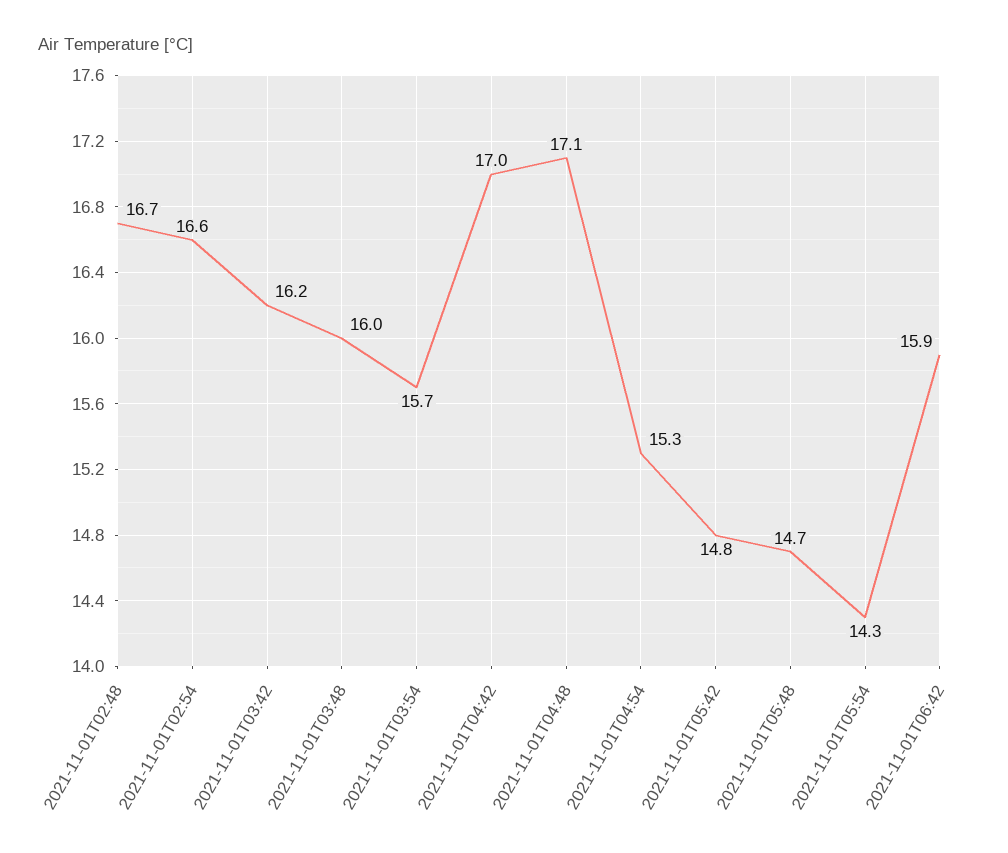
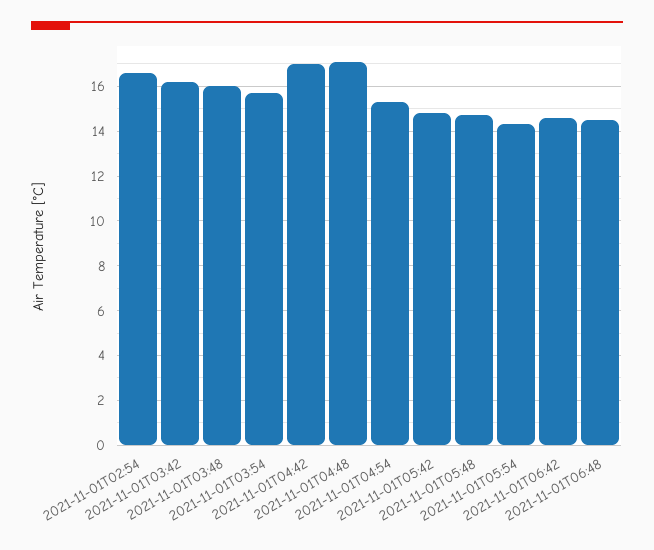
2021-11-01T02:48: 16.7 -> none
2021-11-01T06:42: 15.9 -> 14.5
2021-11-01T06:48: none -> 14.5

